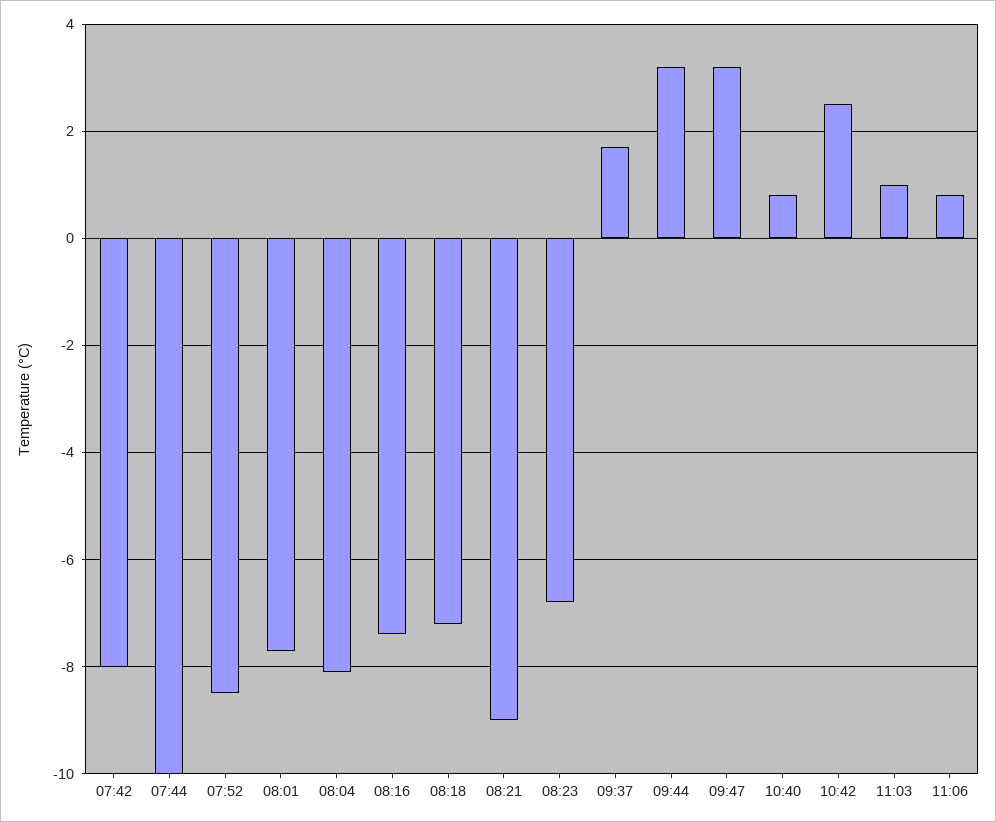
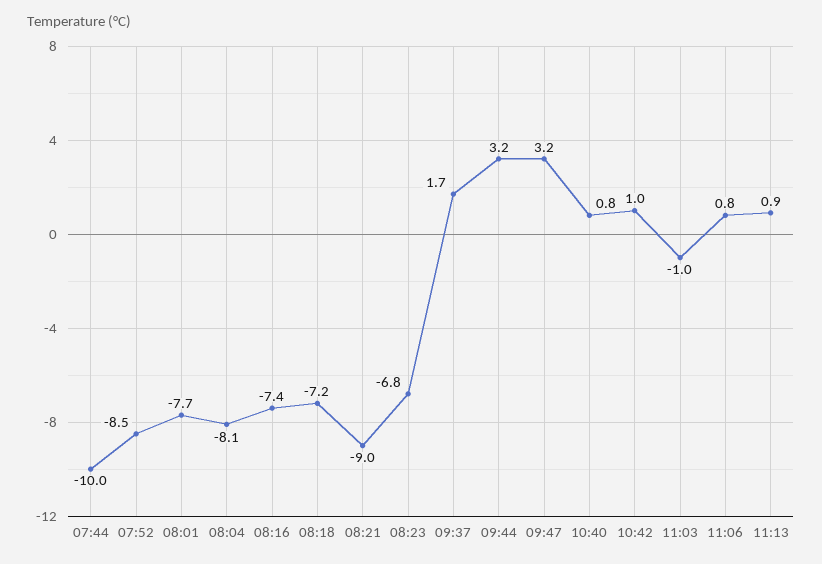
07:42: -8 -> none
10:42: 2.5 -> 1
11:03: 1 -> -1
11:13: none -> 0.9

